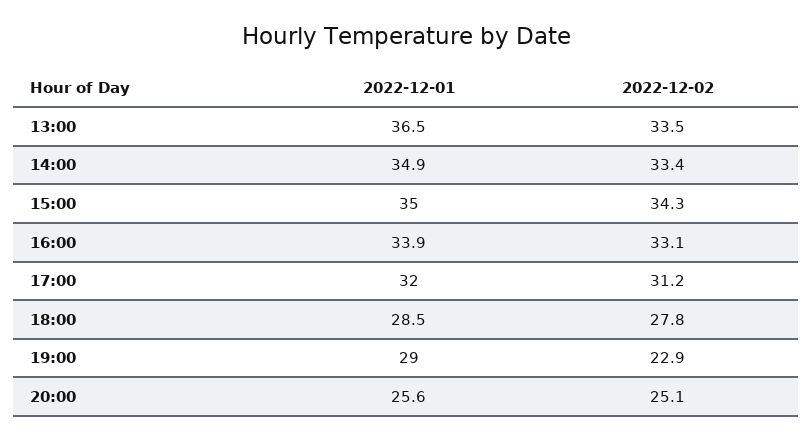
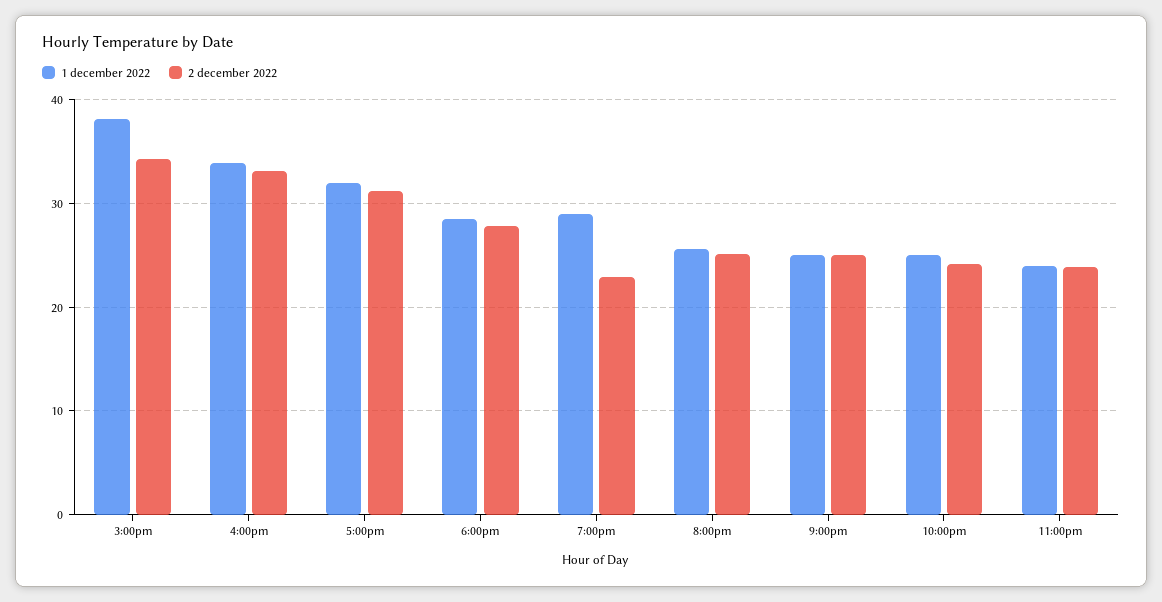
2022-12-01, 13:00: 36.5 -> none
2022-12-02, 13:00: 33.5 -> none
2022-12-01, 14:00: 34.9 -> none
2022-12-02, 14:00: 33.4 -> none
2022-12-01, 15:00: 35 -> 38
2022-12-01, 9:00pm: none -> 25
2022-12-02, 9:00pm: none -> 25
2022-12-01, 10:00pm: none -> 25
2022-12-02, 10:00pm: none -> 24
2022-12-01, 11:00pm: none -> 24
2022-12-02, 11:00pm: none -> 24

